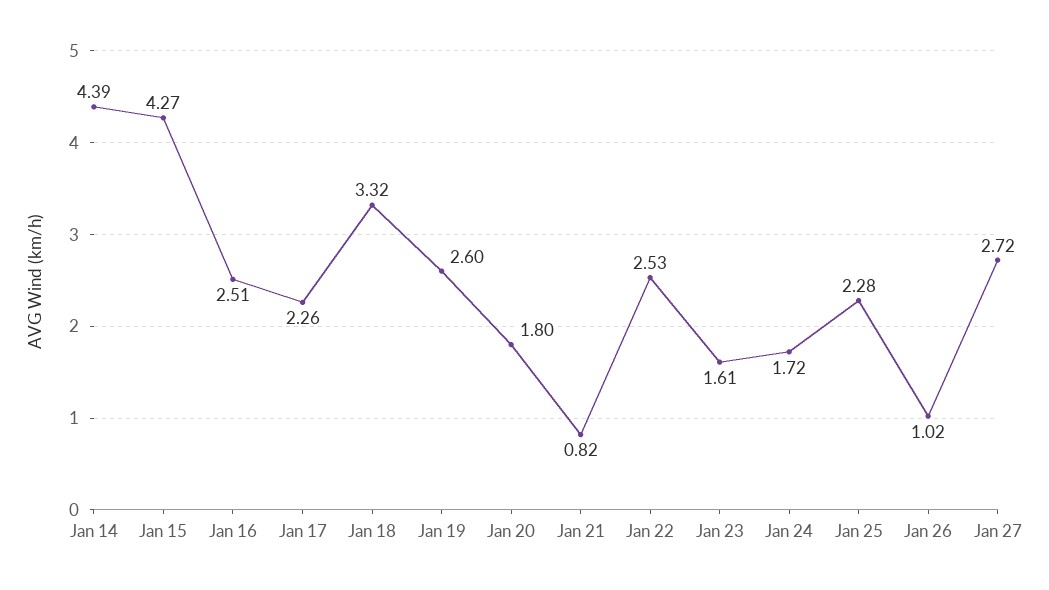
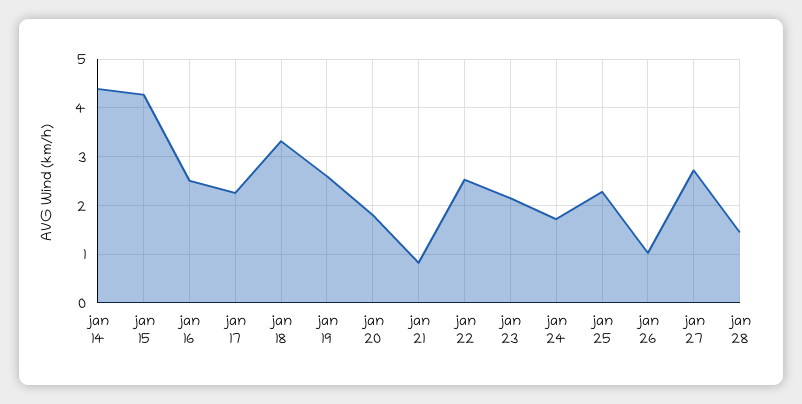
Jan 23: 1.61 -> 2.2
jan 28: none -> 1.4

